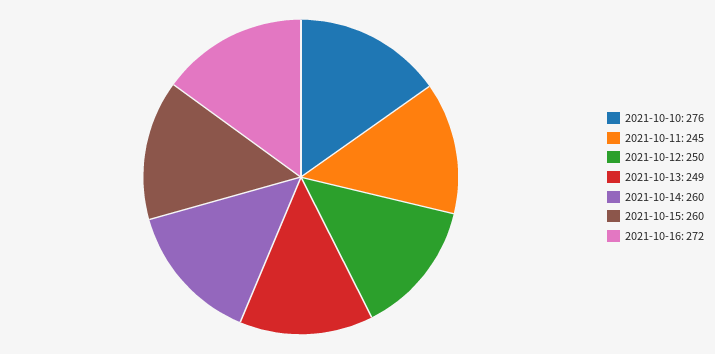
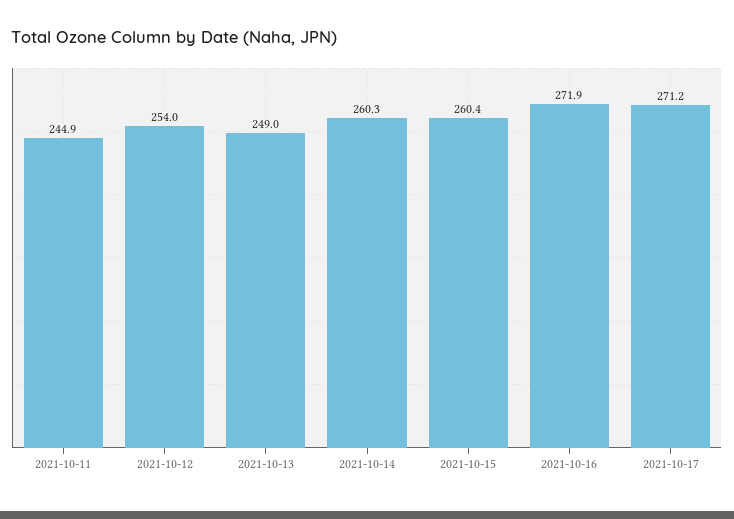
2021-10-10: 276 -> none
2021-10-12: 250 -> 254
2021-10-17: none -> 271.2

